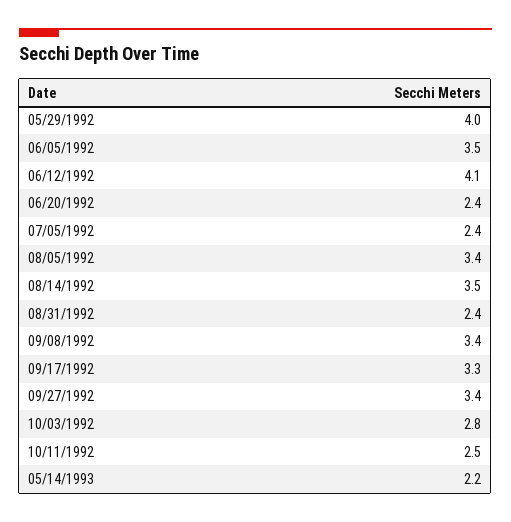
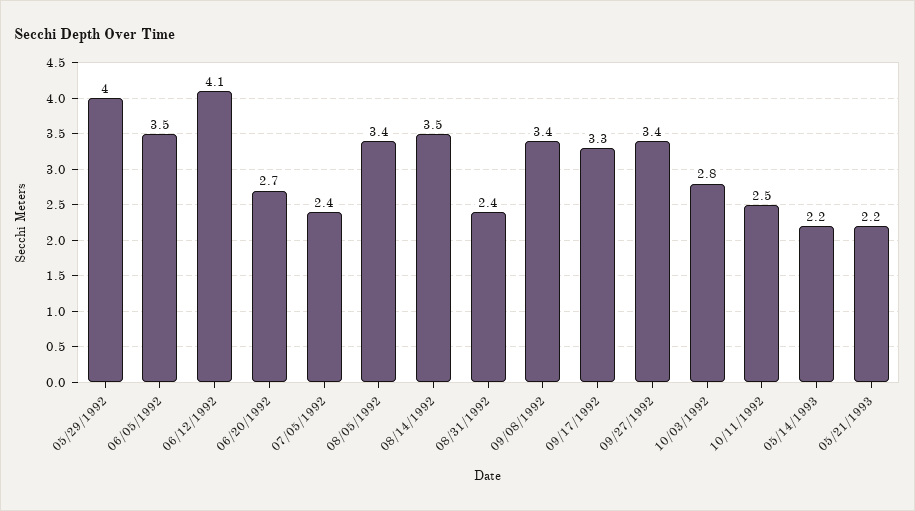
06/20/1992: 2.4 -> 2.7
05/21/1993: none -> 2.2

